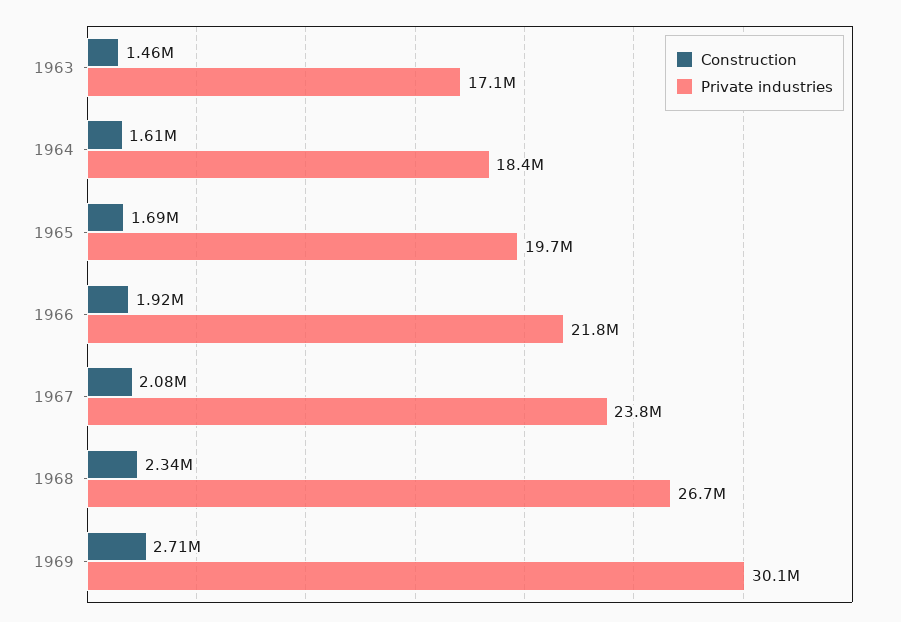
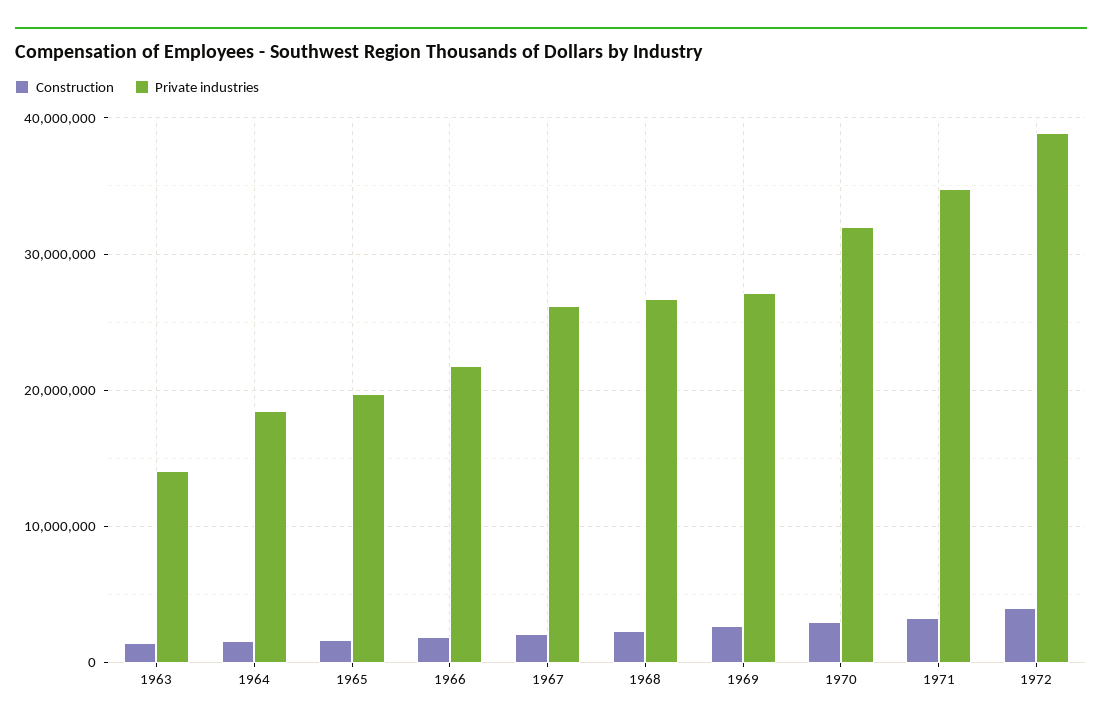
Private industries, 1963: 17100000 -> 14000000
Private industries, 1967: 23800000 -> 26000000
Private industries, 1969: 30100000 -> 27000000
Construction, 1970: none -> 3000000
Private industries, 1970: none -> 32000000
Construction, 1971: none -> 3000000
Private industries, 1971: none -> 35000000
Construction, 1972: none -> 4000000
Private industries, 1972: none -> 39000000

